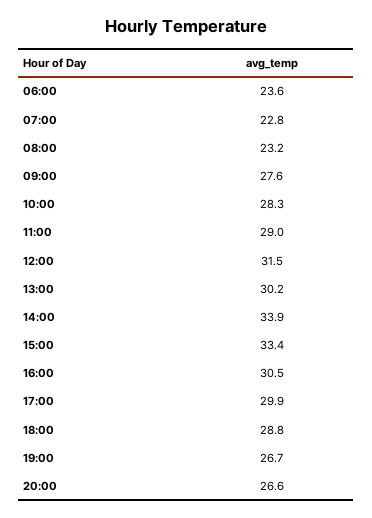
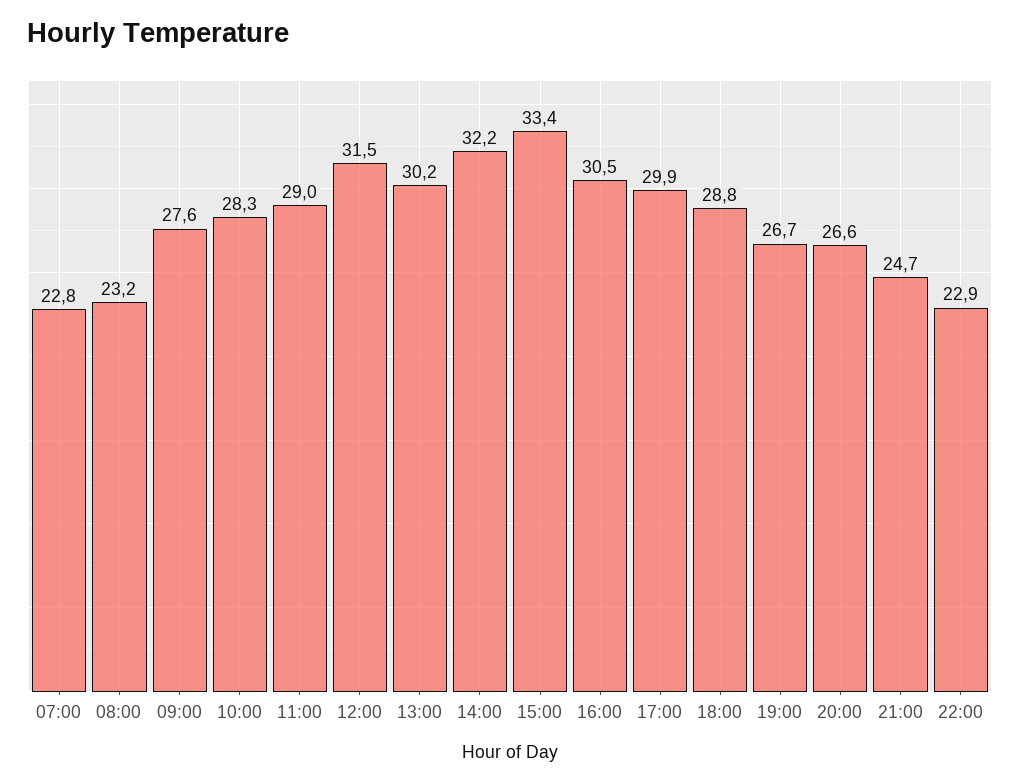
06:00: 23.6 -> none
14:00: 33.9 -> 32.2
21:00: none -> 24.7
22:00: none -> 22.9

